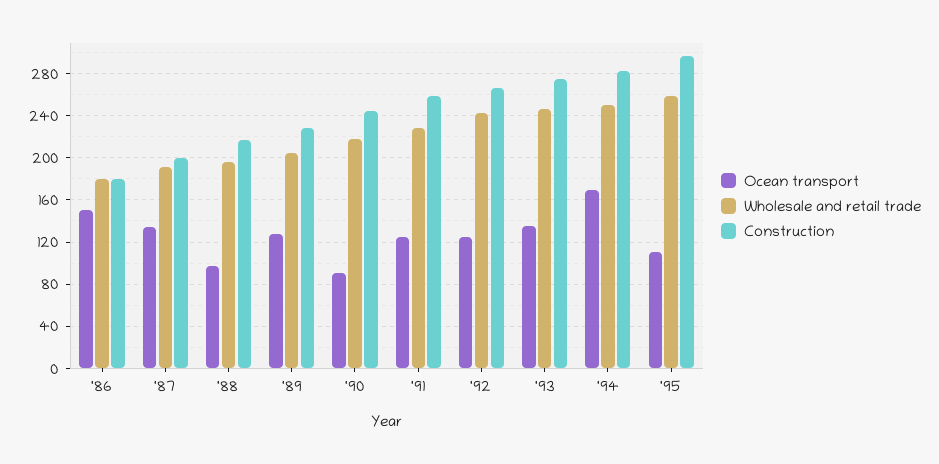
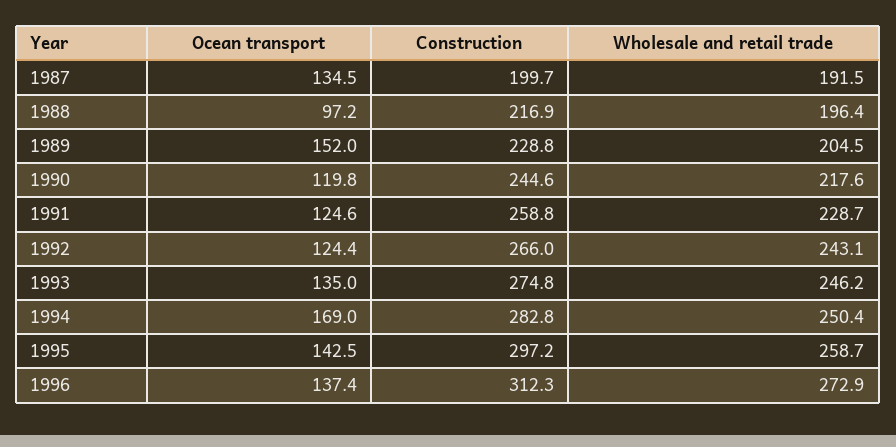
Ocean transport, '86: 150 -> none
Wholesale and retail trade, '86: 180 -> none
Construction, '86: 180 -> none
Ocean transport, '89: 130 -> 152
Ocean transport, '90: 90 -> 119.8
Ocean transport, '95: 110 -> 142.5
Ocean transport, 1996: none -> 137.4
Construction, 1996: none -> 312.3
Wholesale and retail trade, 1996: none -> 272.9

